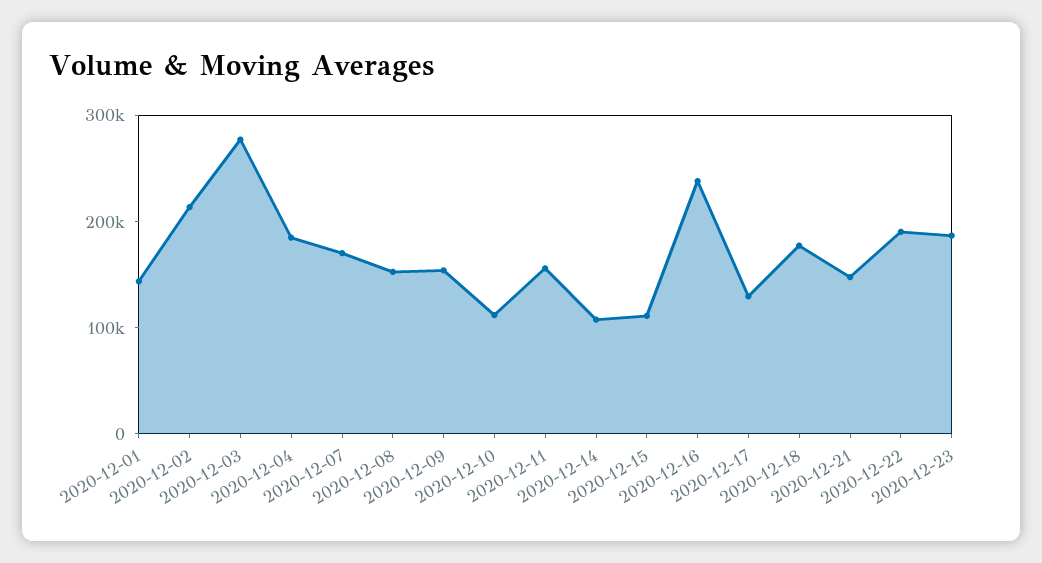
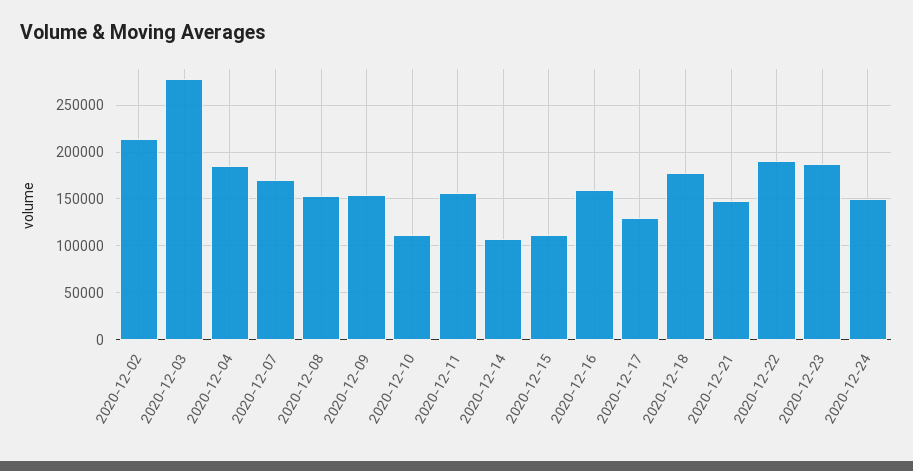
2020-12-01: 140000 -> none
2020-12-16: 240000 -> 160000
2020-12-24: none -> 150000

